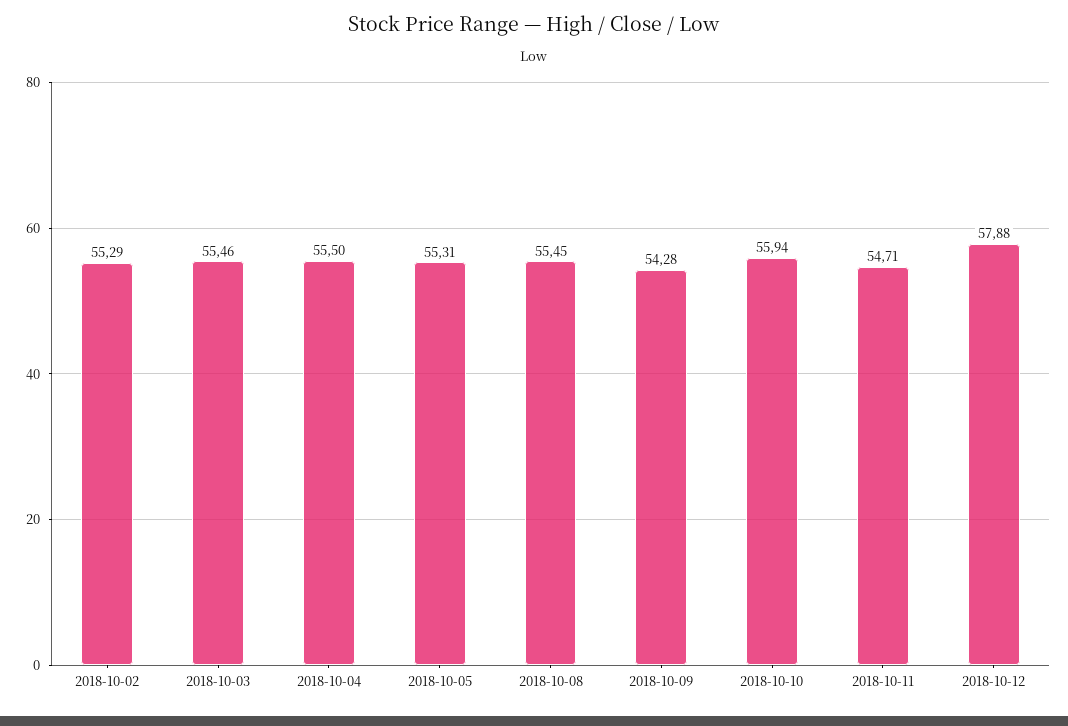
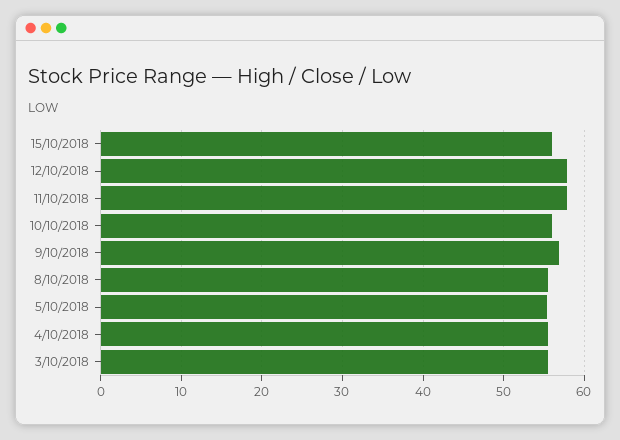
2018-10-02: 55.29 -> none
2018-10-09: 54.28 -> 57
2018-10-11: 54.71 -> 58
15/10/2018: none -> 56

